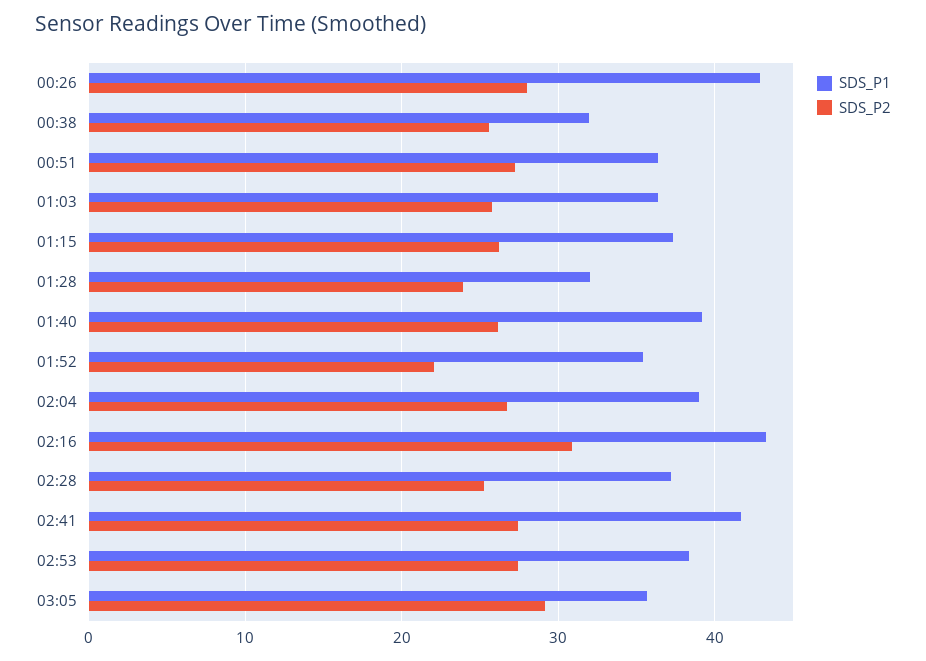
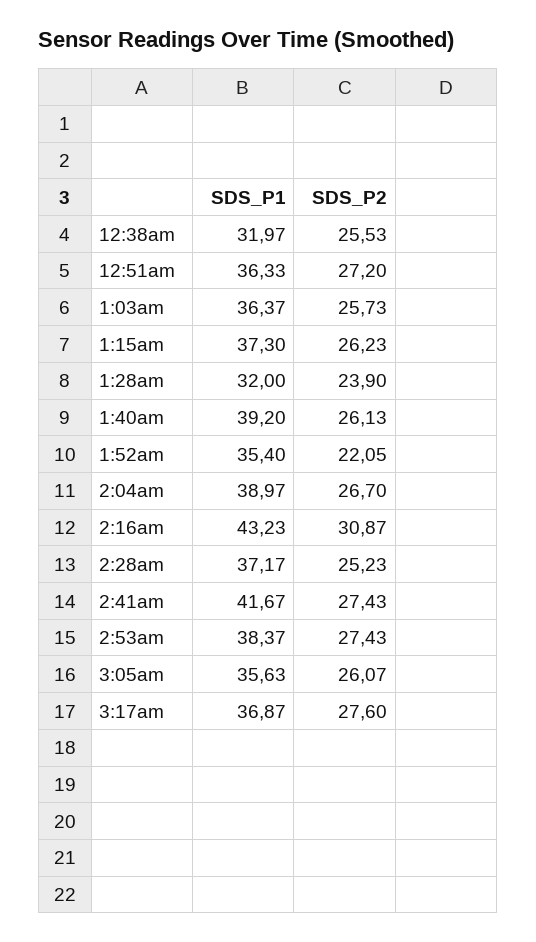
SDS_P1, 00:26: 43 -> none
SDS_P2, 00:26: 28 -> none
SDS_P2, 03:05: 29 -> 26.07
SDS_P1, 3:17am: none -> 36.87
SDS_P2, 3:17am: none -> 27.6

